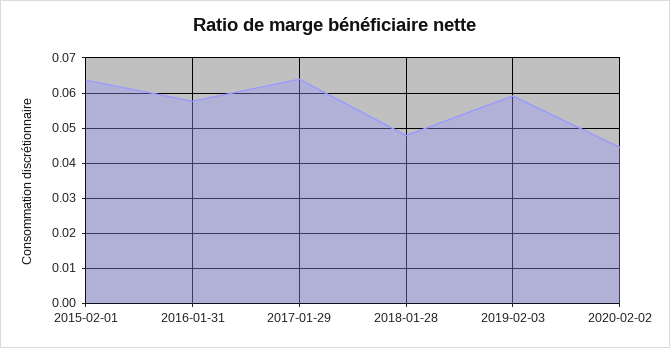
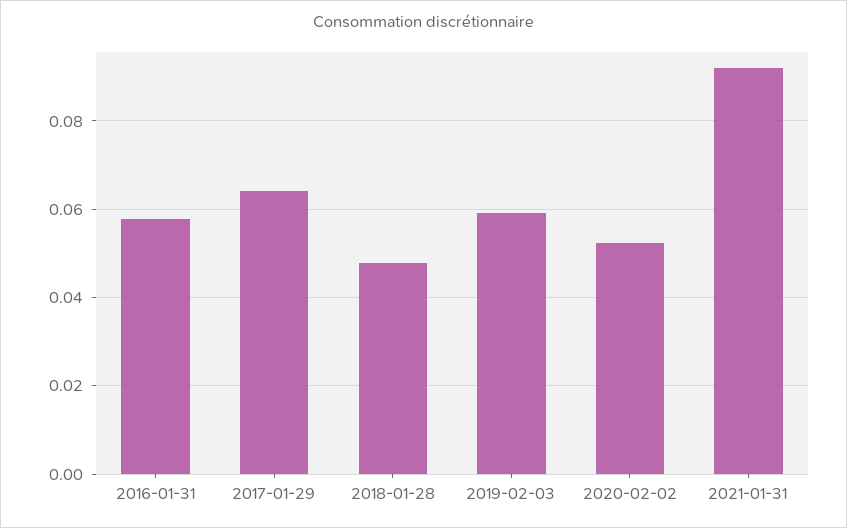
2015-02-01: 0.064 -> none
2020-02-02: 0.044 -> 0.052
2021-01-31: none -> 0.092

